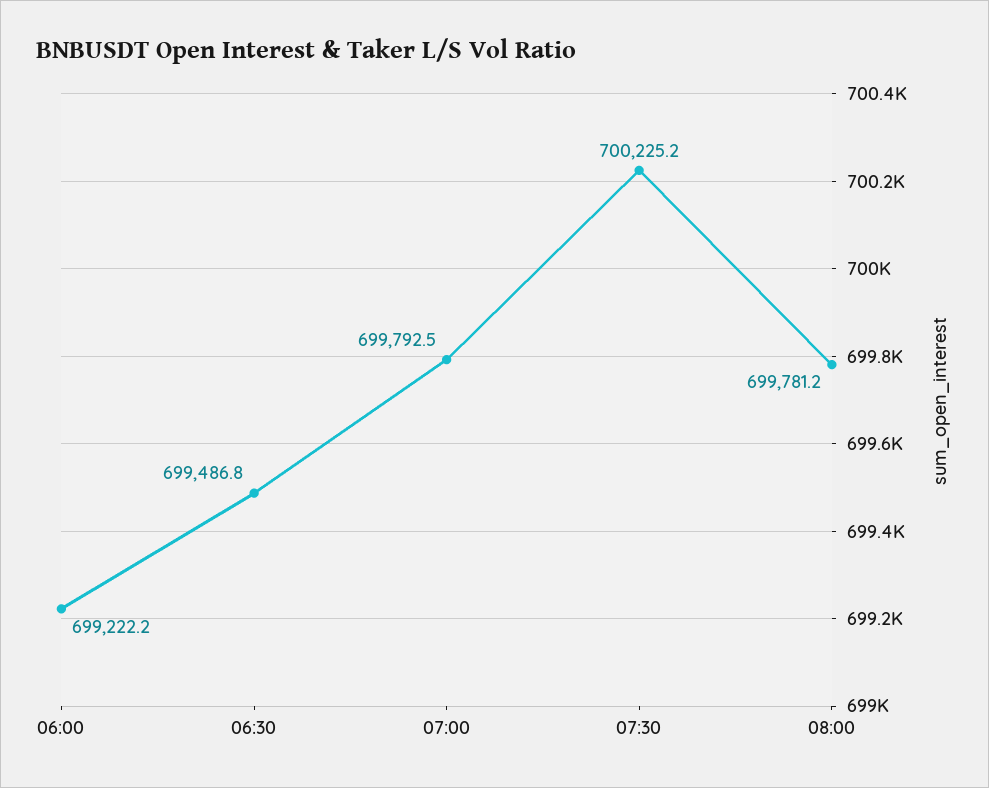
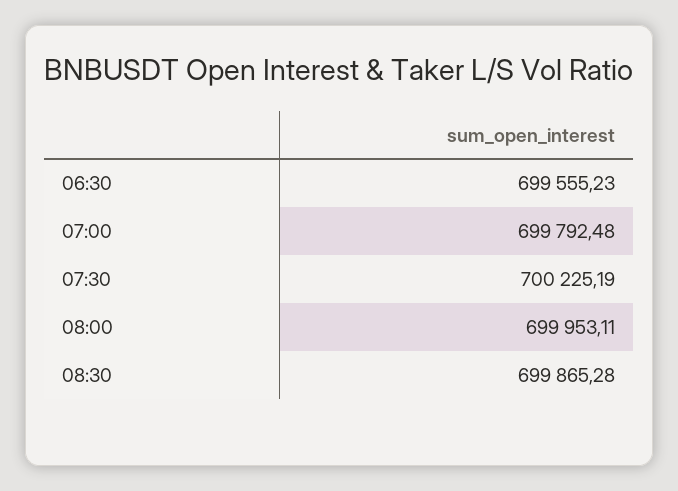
06:00: 699222.2 -> none
06:30: 699486.8 -> 699555.23
08:00: 699781.2 -> 699953.11
08:30: none -> 699865.28

